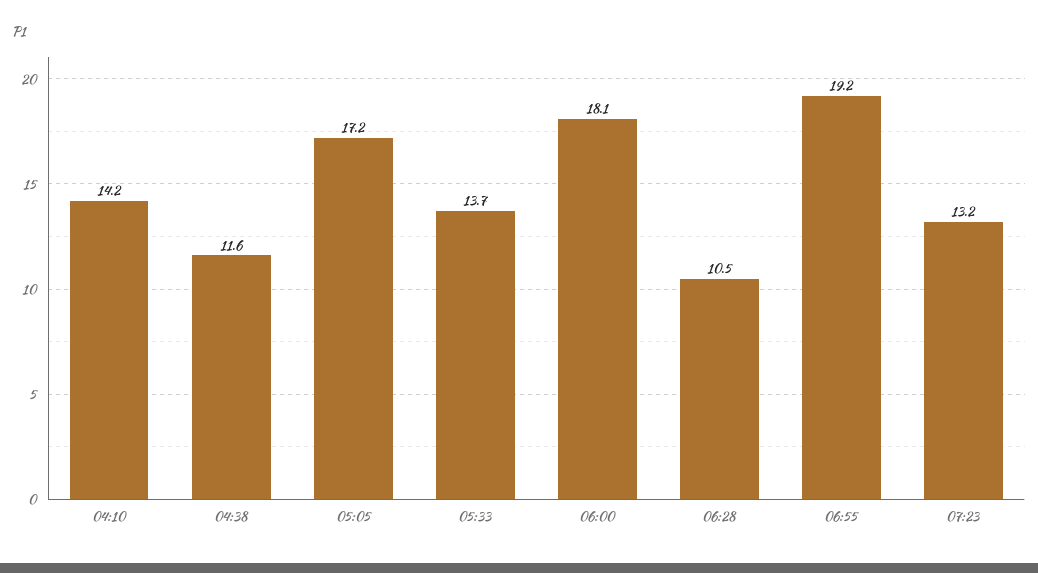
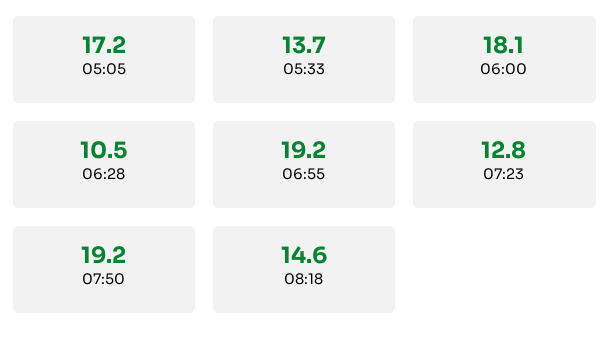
04:10: 14.2 -> none
04:38: 11.6 -> none
07:23: 13.2 -> 12.8
07:50: none -> 19.2
08:18: none -> 14.6

